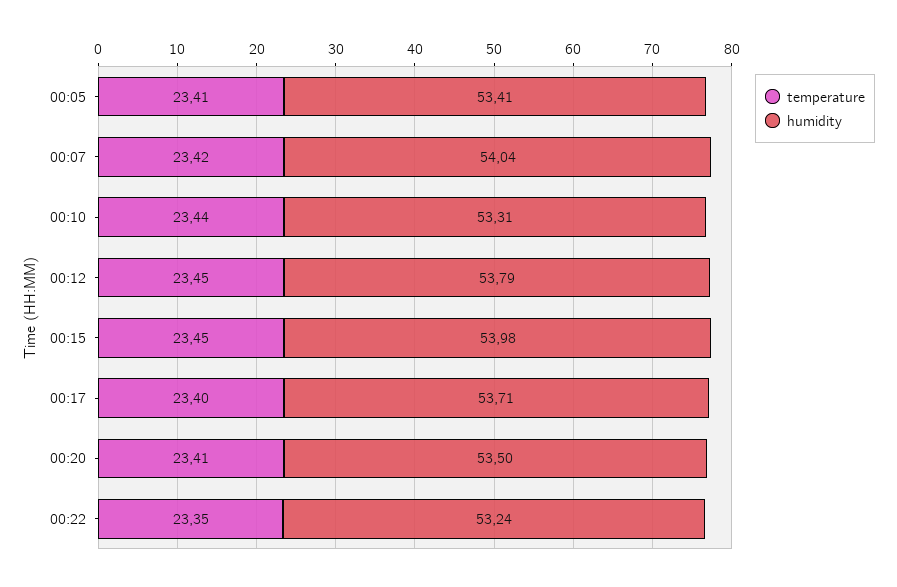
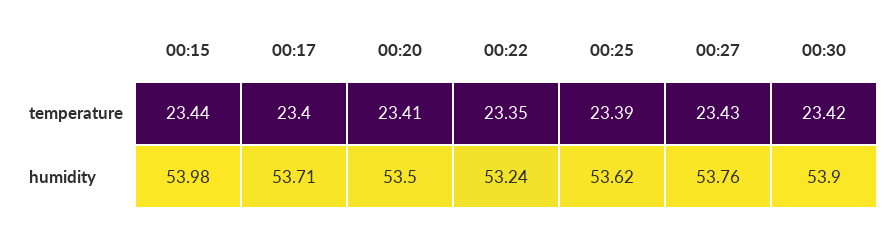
temperature, 00:05: 23.41 -> none
humidity, 00:05: 53.41 -> none
temperature, 00:07: 23.42 -> none
humidity, 00:07: 54.04 -> none
temperature, 00:10: 23.44 -> none
humidity, 00:10: 53.31 -> none
temperature, 00:12: 23.45 -> none
humidity, 00:12: 53.79 -> none
temperature, 00:15: 23.45 -> 23.44
temperature, 00:25: none -> 23.39
temperature, 00:27: none -> 23.43
temperature, 00:30: none -> 23.42
humidity, 00:25: none -> 53.62
humidity, 00:27: none -> 53.76
humidity, 00:30: none -> 53.9

